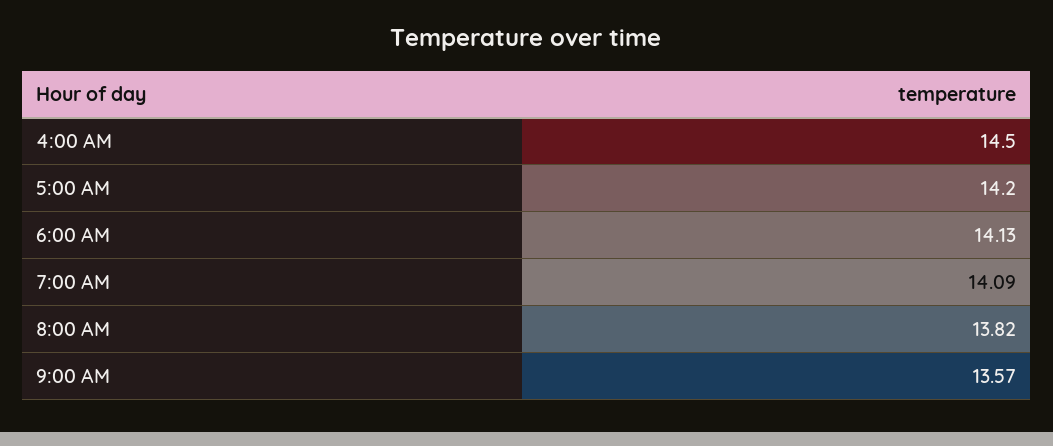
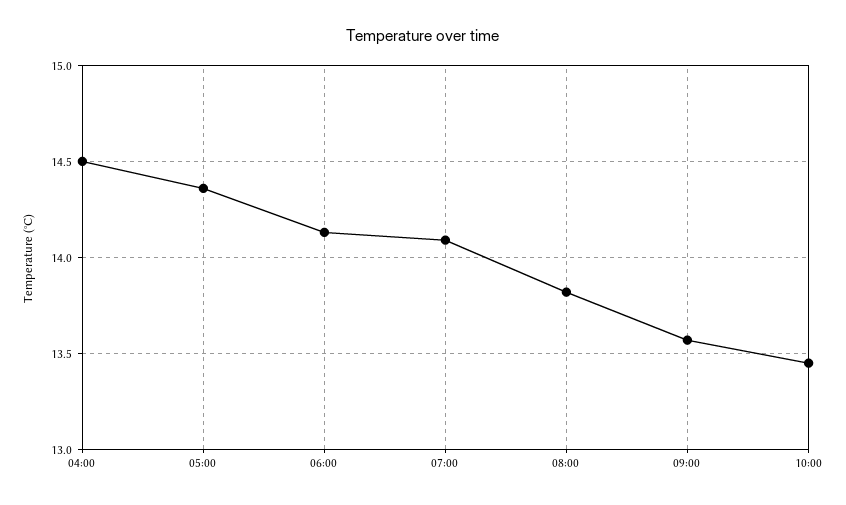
5:00 AM: 14.2 -> 14.35
10:00: none -> 13.45

